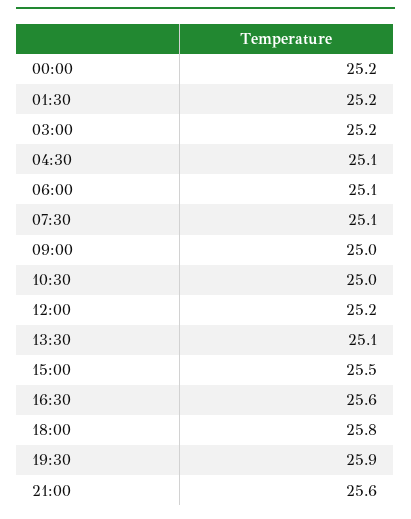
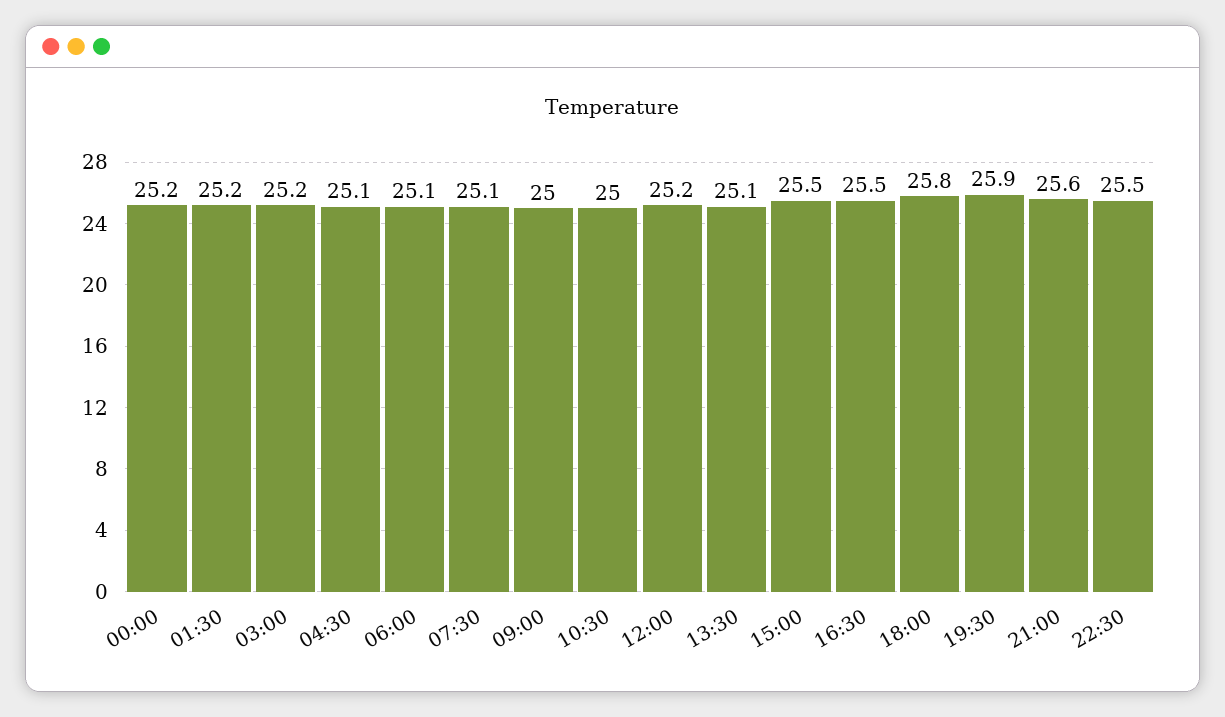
16:30: 25.6 -> 25.5
22:30: none -> 25.5

